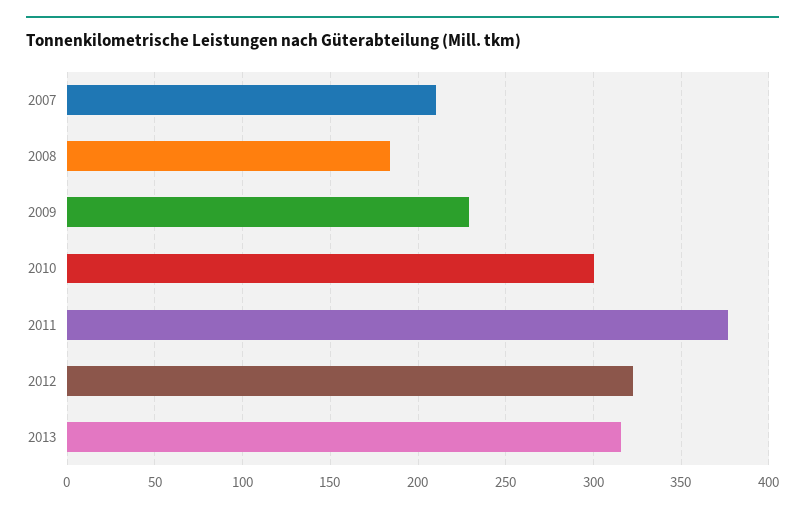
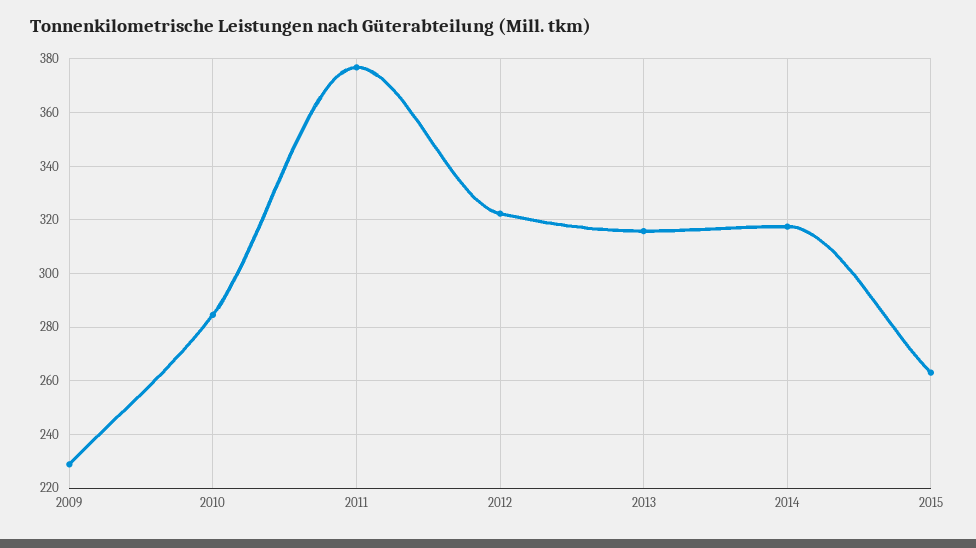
2007: 210 -> none
2008: 185 -> none
2010: 300 -> 285
2014: none -> 317.5
2015: none -> 262.5

